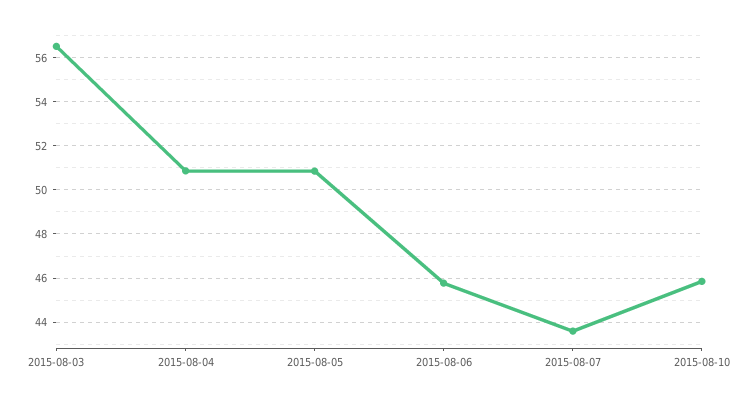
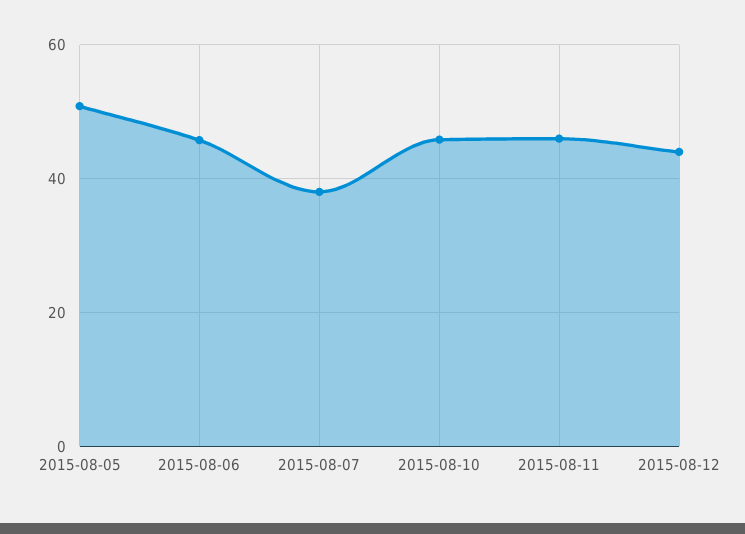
2015-08-03: 56.5 -> none
2015-08-04: 51 -> none
2015-08-07: 43.5 -> 38
2015-08-11: none -> 46
2015-08-12: none -> 44

